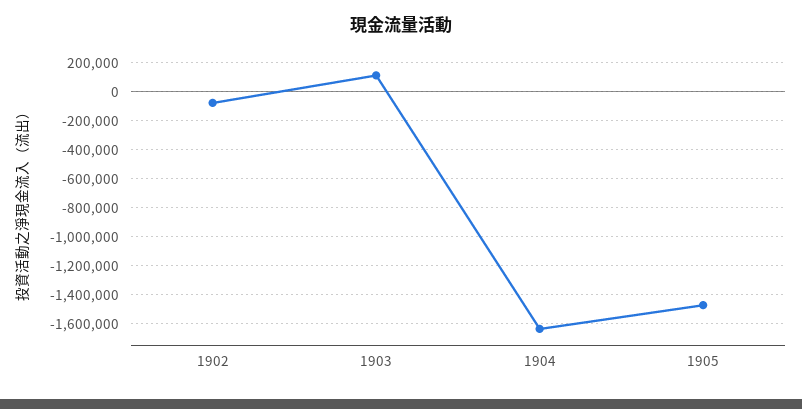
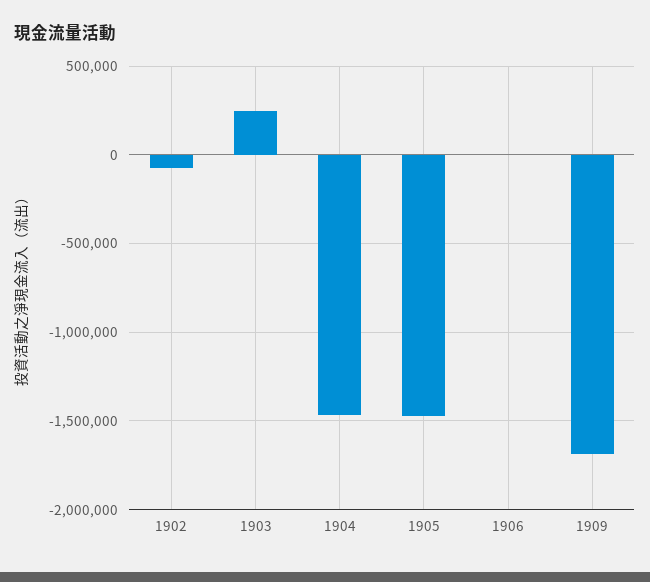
1903: 100000 -> 250000
1904: -1650000 -> -1450000
1906: none -> 0
1909: none -> -1700000

